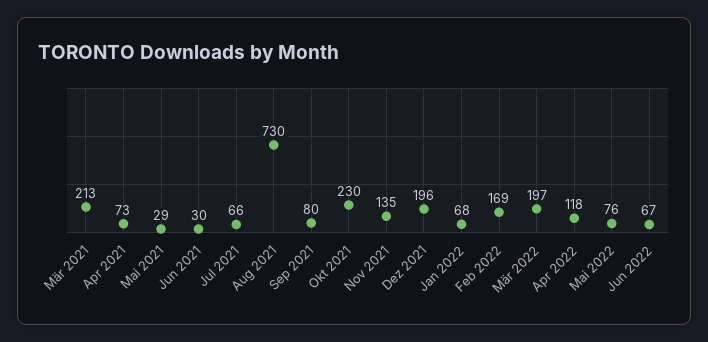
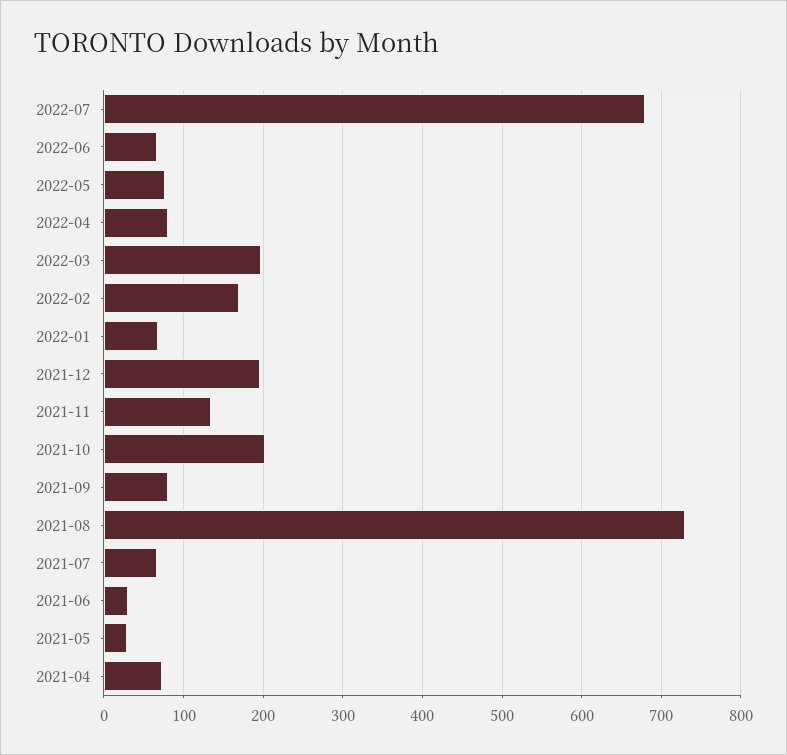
Mär 2021: 213 -> none
Okt 2021: 230 -> 200
Apr 2022: 118 -> 80
2022-07: none -> 680

